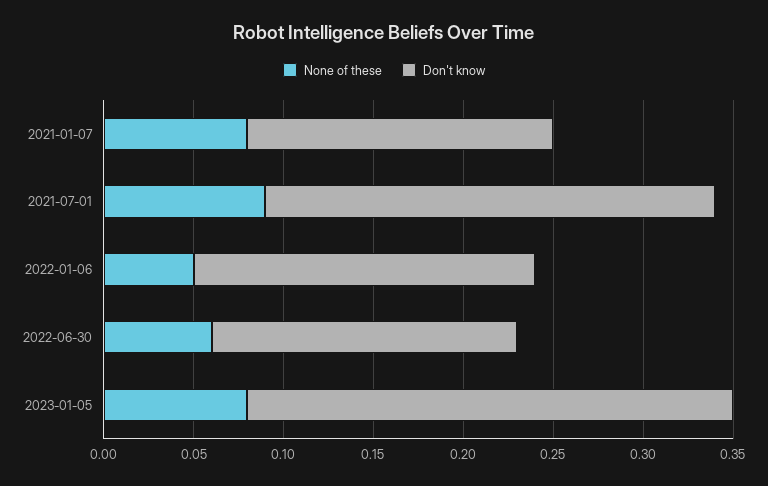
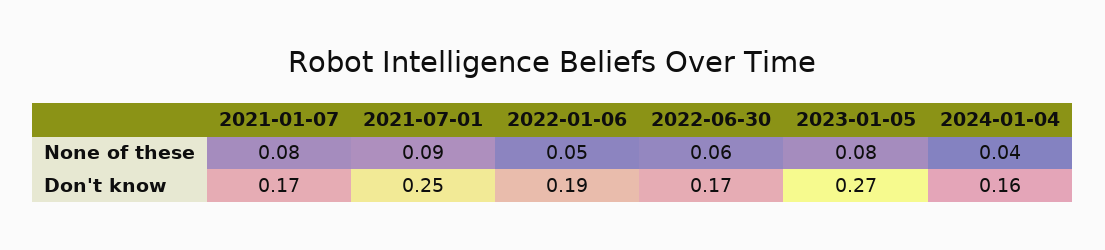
None of these, 2024-01-04: none -> 0.04
Don't know, 2024-01-04: none -> 0.16

